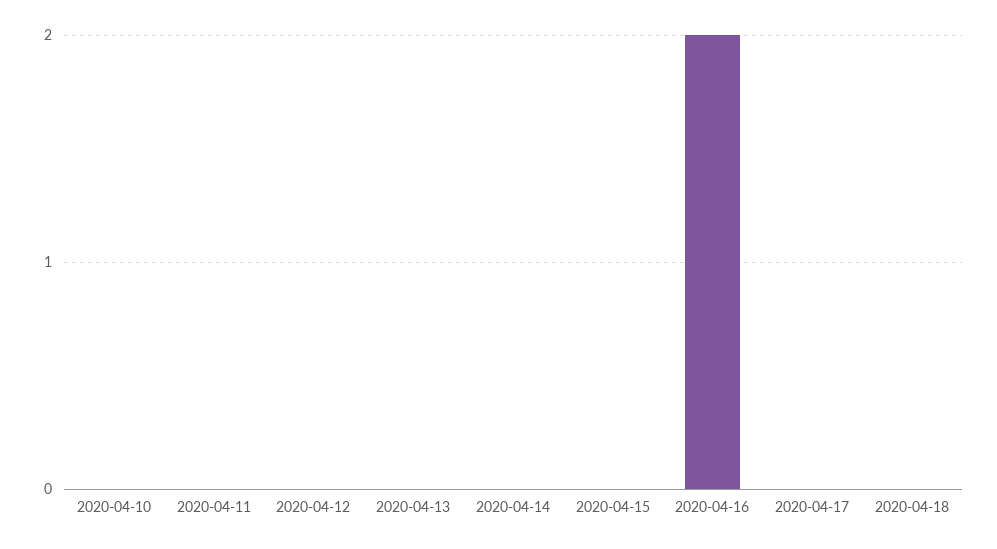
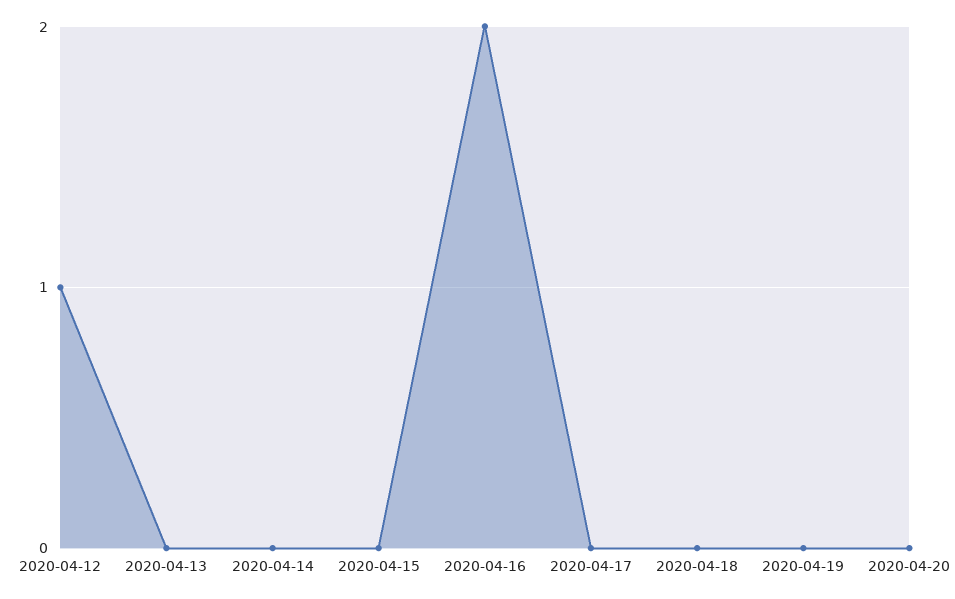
2020-04-10: 0 -> none
2020-04-11: 0 -> none
2020-04-12: 0 -> 1
2020-04-19: none -> 0
2020-04-20: none -> 0

